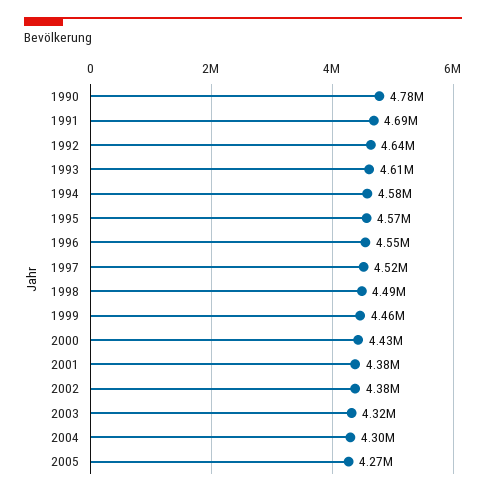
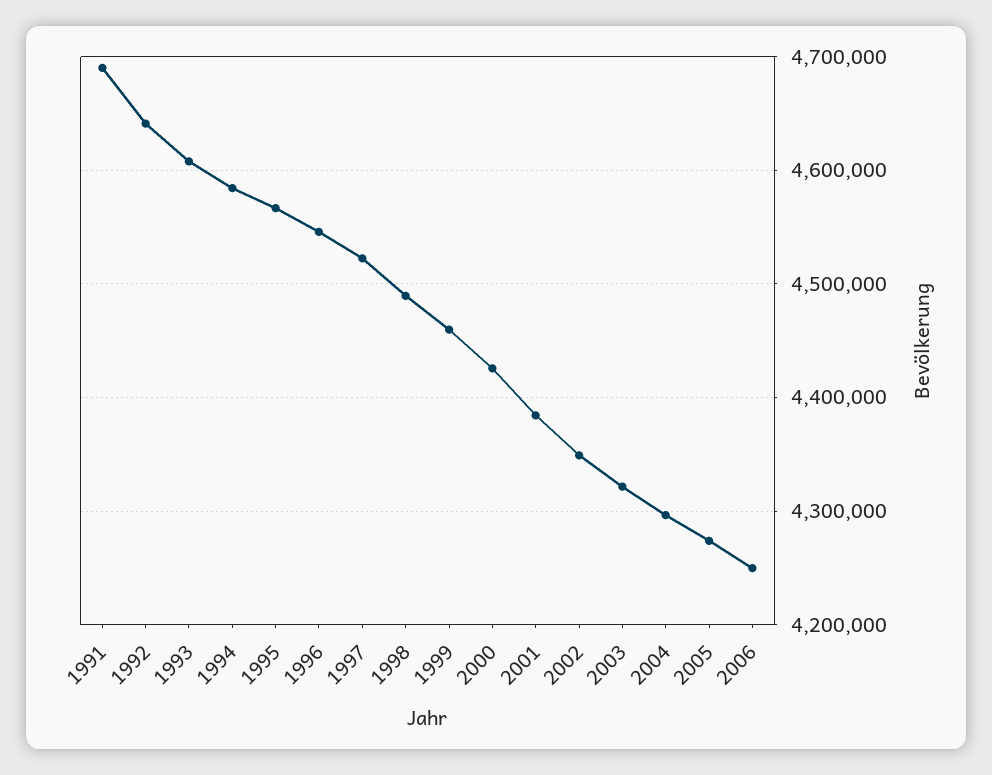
1990: 4780000 -> none
2002: 4380000 -> 4350000
2006: none -> 4250000

